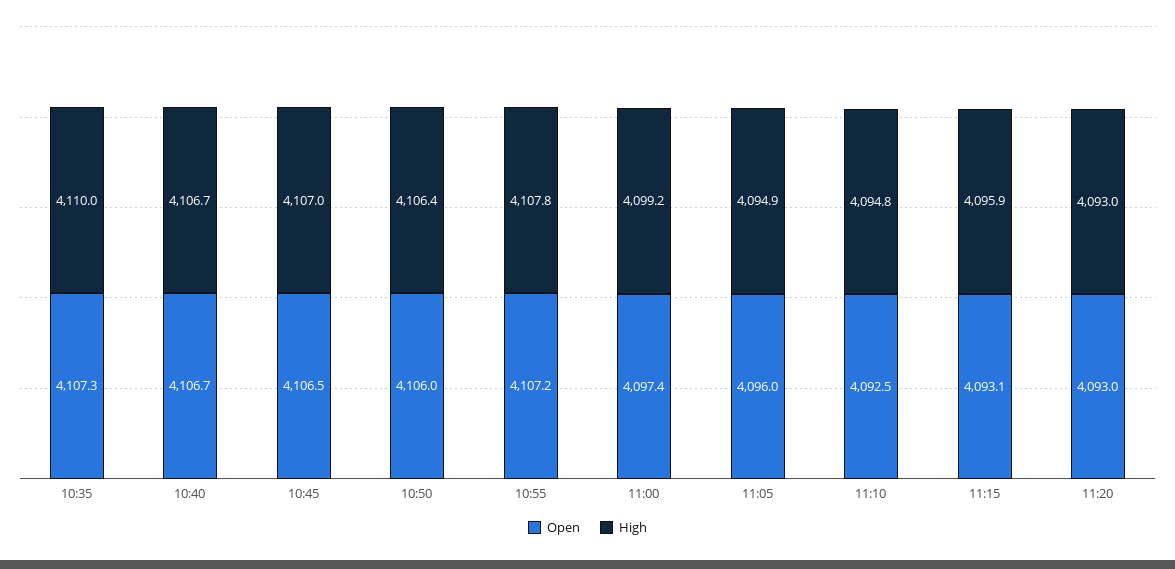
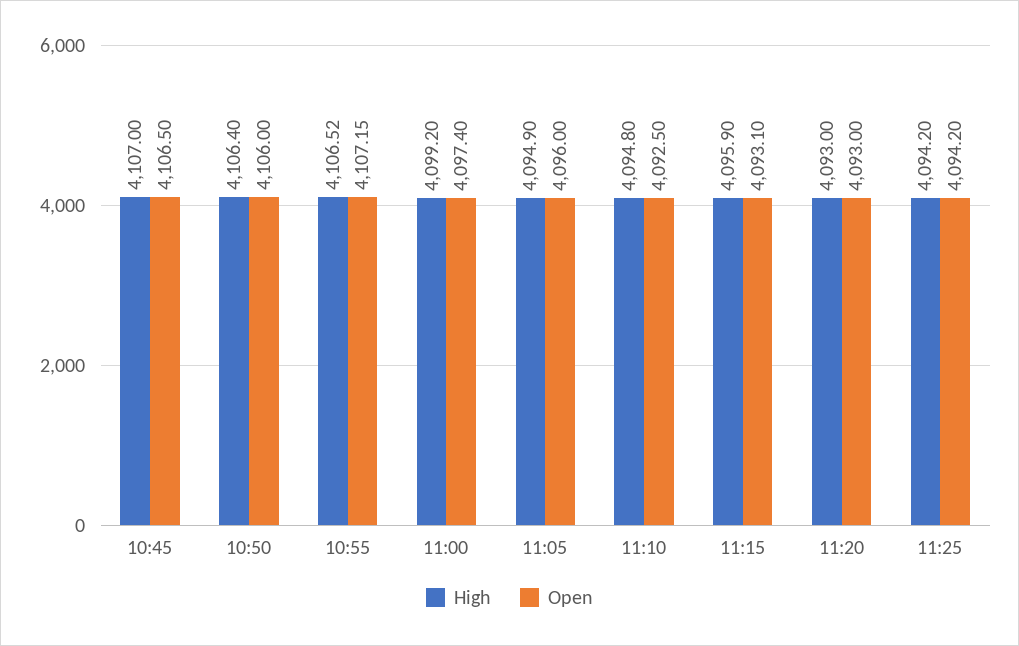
Open, 10:35: 4107.3 -> none
High, 10:35: 4110 -> none
Open, 10:40: 4106.7 -> none
High, 10:40: 4106.7 -> none
High, 10:55: 4107.8 -> 4106.52
High, 11:25: none -> 4094.2
Open, 11:25: none -> 4094.2

